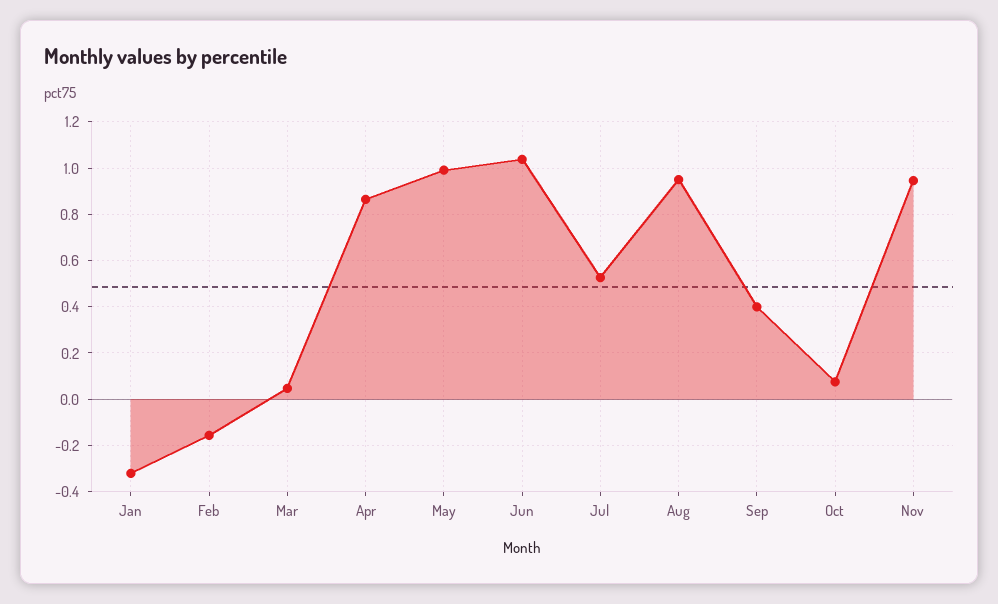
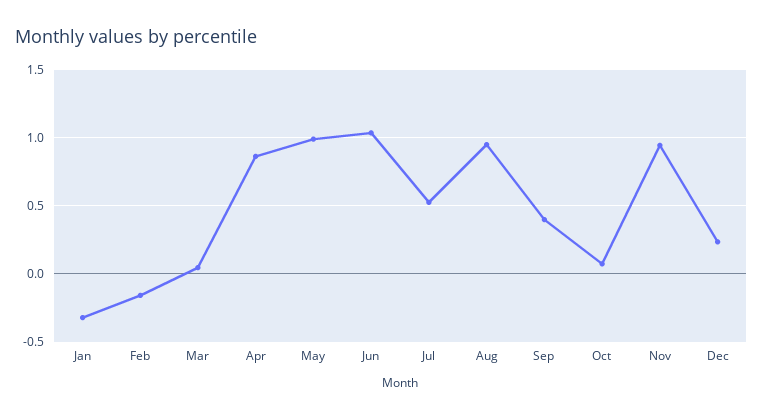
Dec: none -> 0.25

